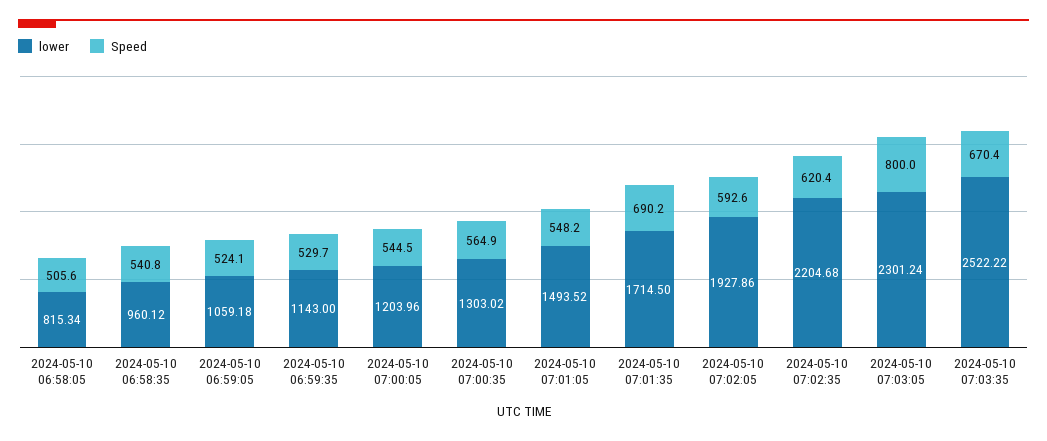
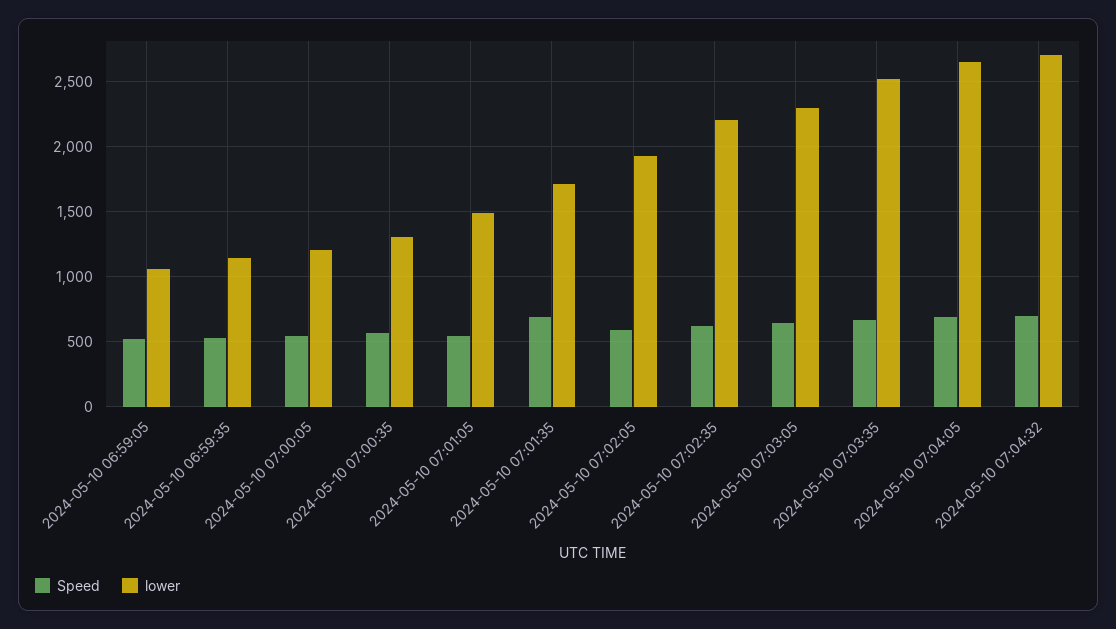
lower, 2024-05-10 06:58:05: 815.34 -> none
Speed, 2024-05-10 06:58:05: 505.6 -> none
lower, 2024-05-10 06:58:35: 960.12 -> none
Speed, 2024-05-10 06:58:35: 540.8 -> none
Speed, 2024-05-10 07:03:05: 800 -> 650
Speed, 2024-05-10 07:04:05: none -> 700
lower, 2024-05-10 07:04:05: none -> 2650
Speed, 2024-05-10 07:04:32: none -> 700
lower, 2024-05-10 07:04:32: none -> 2700

